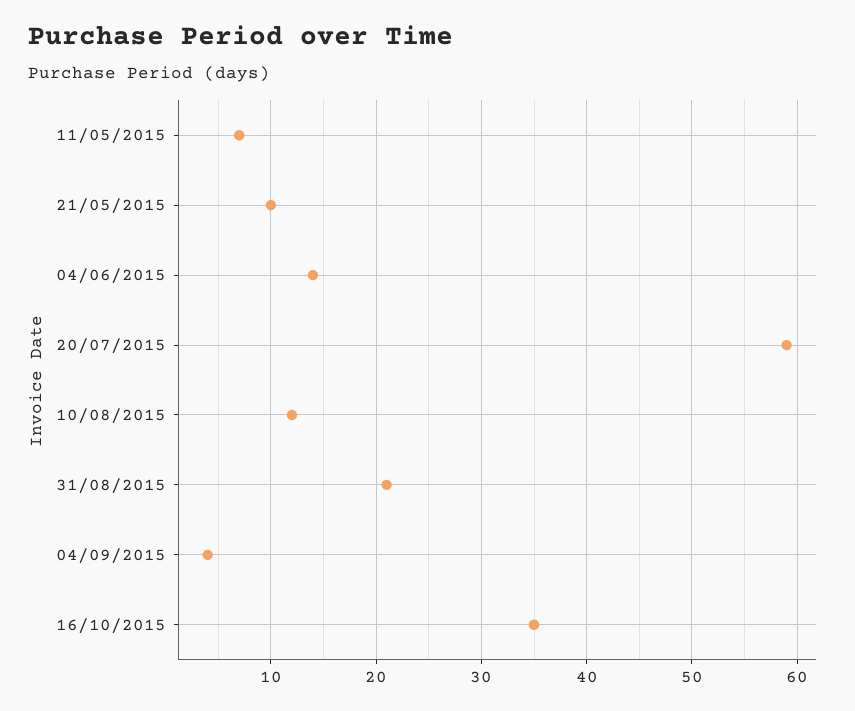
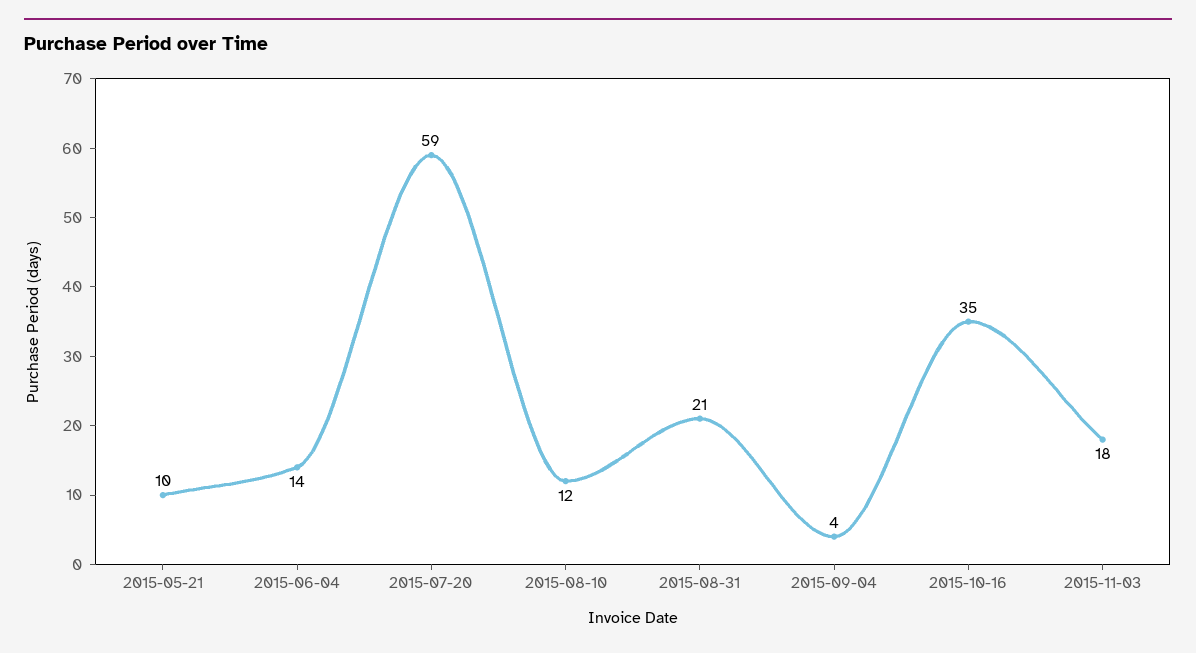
11/05/2015: 7 -> none
2015-11-03: none -> 18

